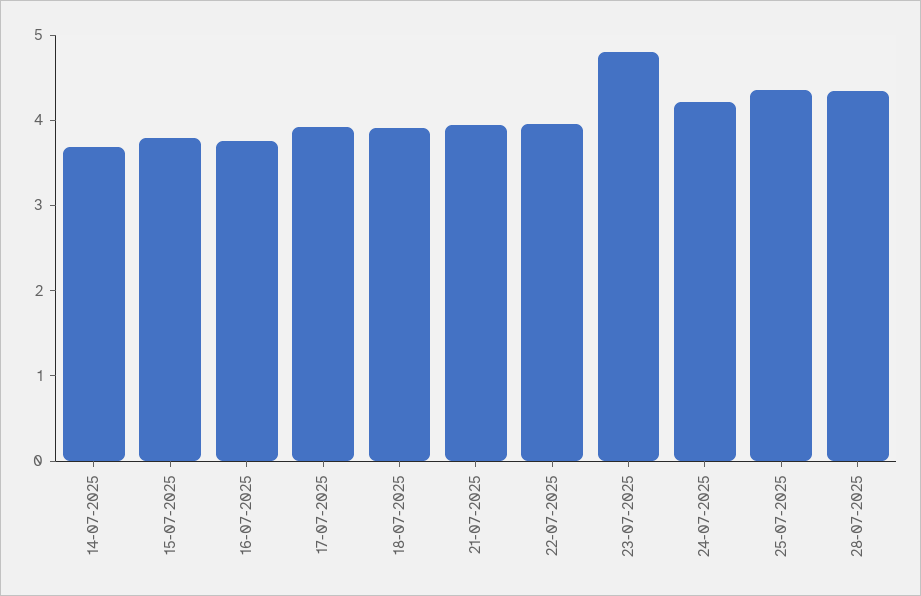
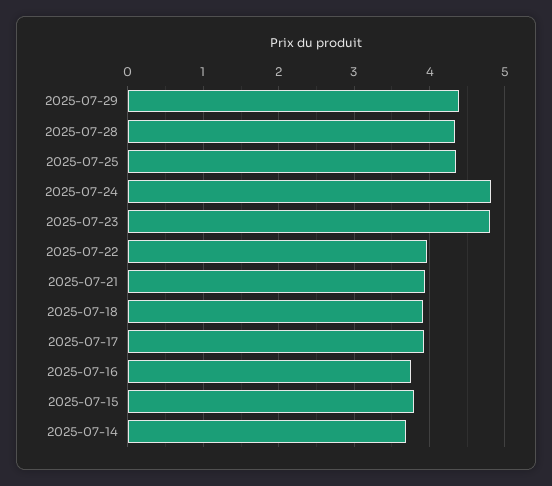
24-07-2025: 4.2 -> 4.8
2025-07-29: none -> 4.4

